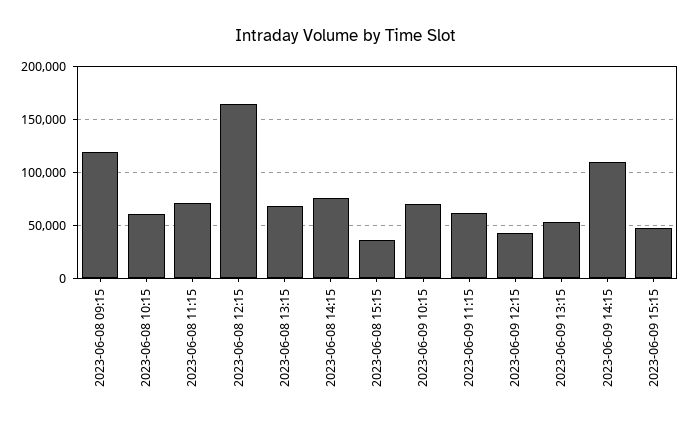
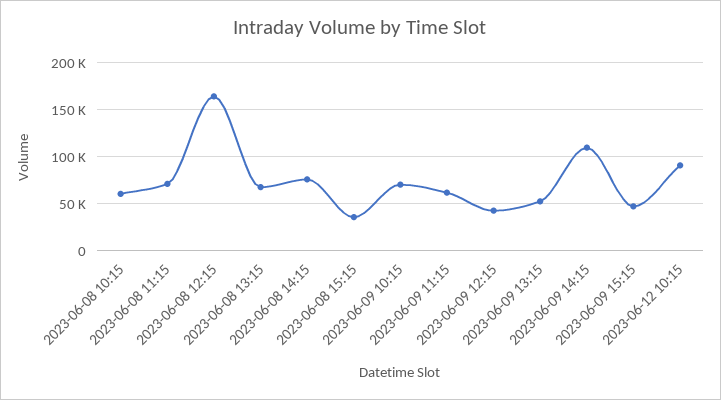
2023-06-08 09:15: 120000 -> none
2023-06-12 10:15: none -> 90000

